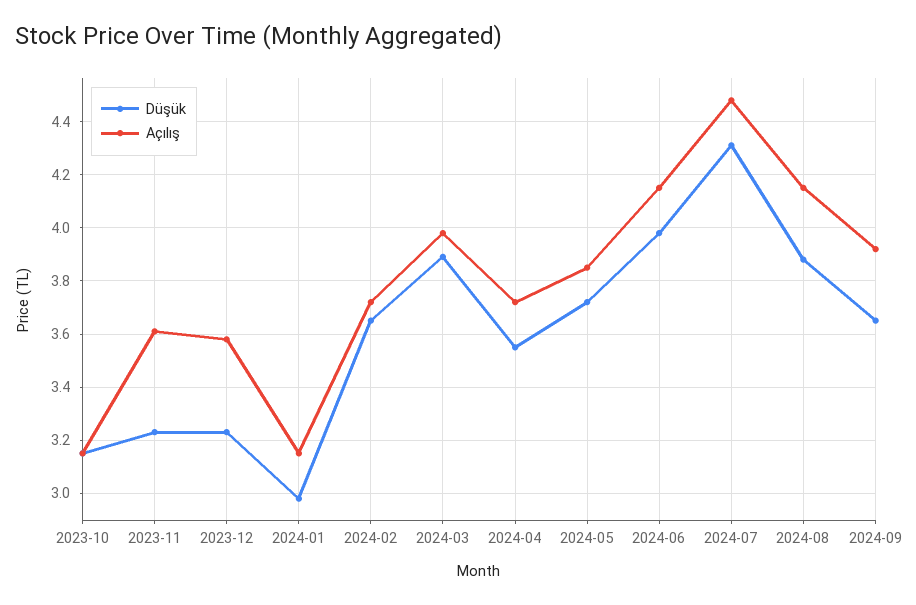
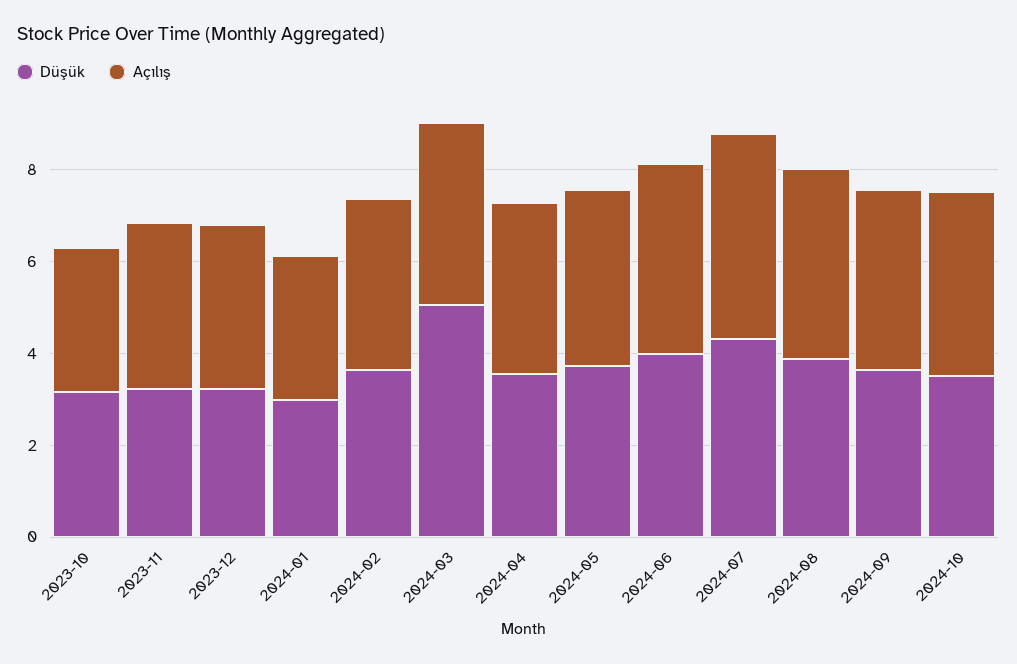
Düşük, 2024-03: 3.9 -> 5
Düşük, 2024-10: none -> 3.5
Açılış, 2024-10: none -> 4

